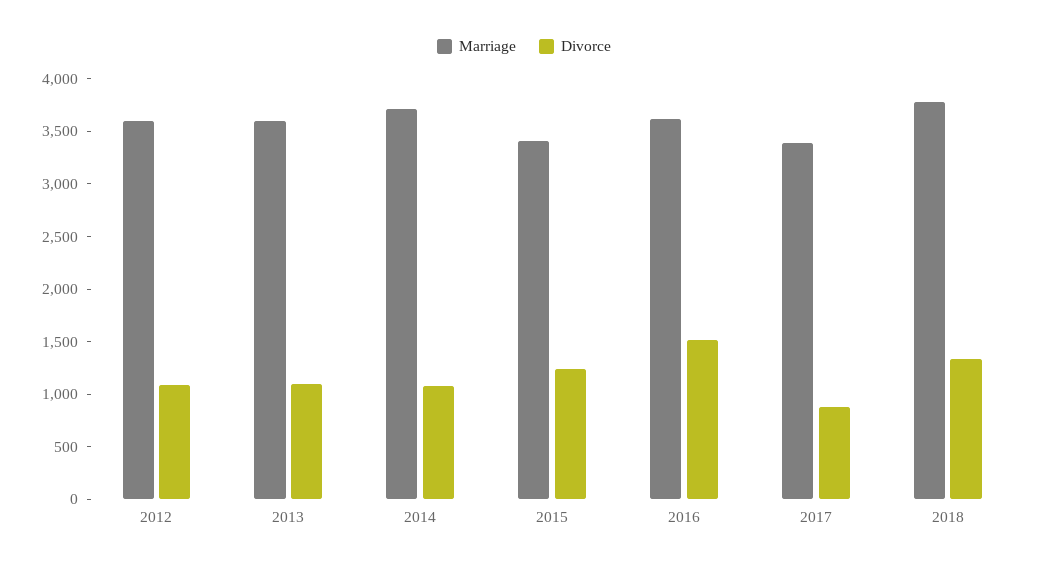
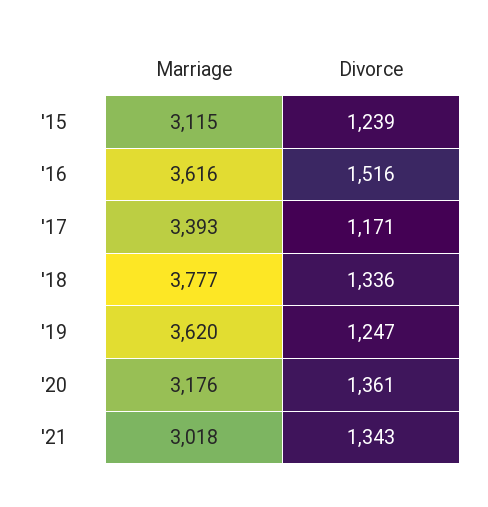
Marriage, 2012: 3600 -> none
Divorce, 2012: 1100 -> none
Marriage, 2013: 3600 -> none
Divorce, 2013: 1100 -> none
Marriage, 2014: 3700 -> none
Divorce, 2014: 1100 -> none
Marriage, 2015: 3400 -> 3115
Divorce, 2017: 900 -> 1171
Marriage, '19: none -> 3620
Divorce, '19: none -> 1247
Marriage, '20: none -> 3176
Divorce, '20: none -> 1361
Marriage, '21: none -> 3018
Divorce, '21: none -> 1343

